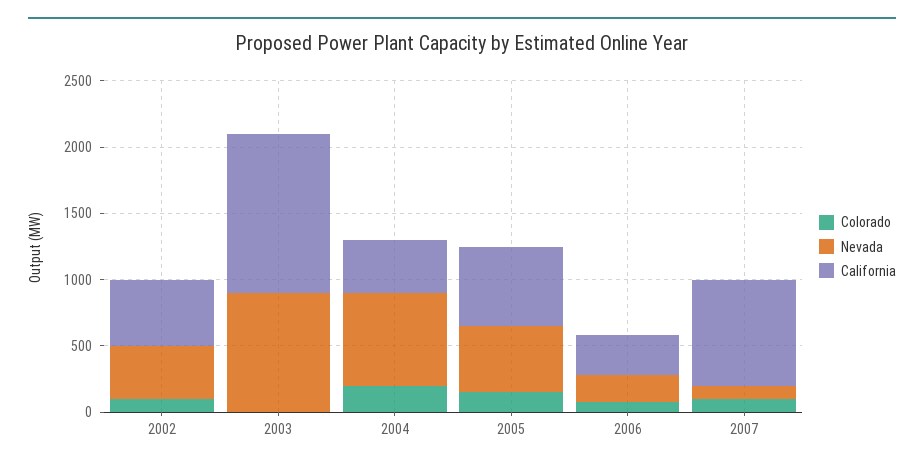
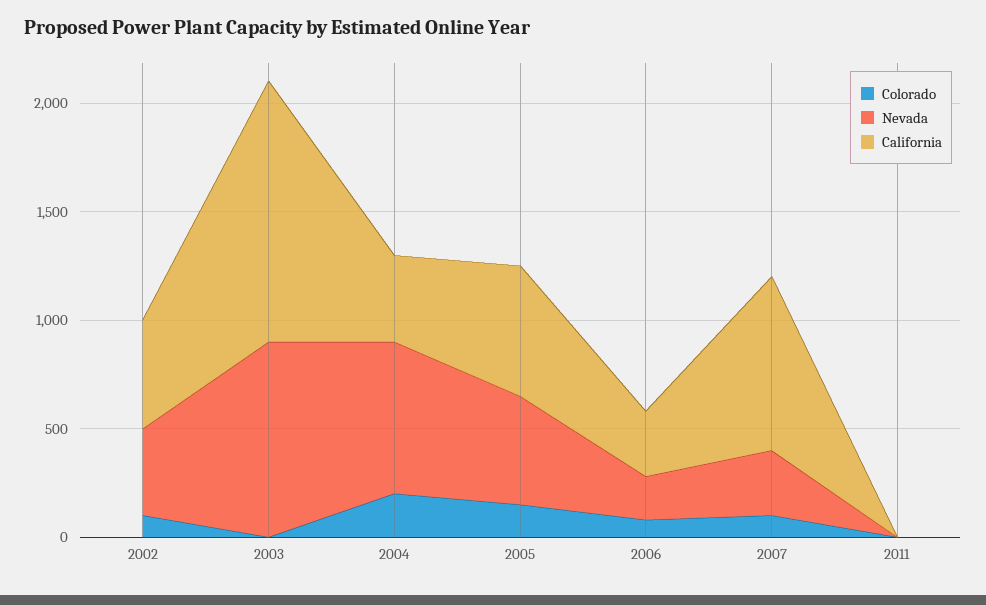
Nevada, 2007: 100 -> 300
Colorado, 2011: none -> 0
Nevada, 2011: none -> 0
California, 2011: none -> 0

